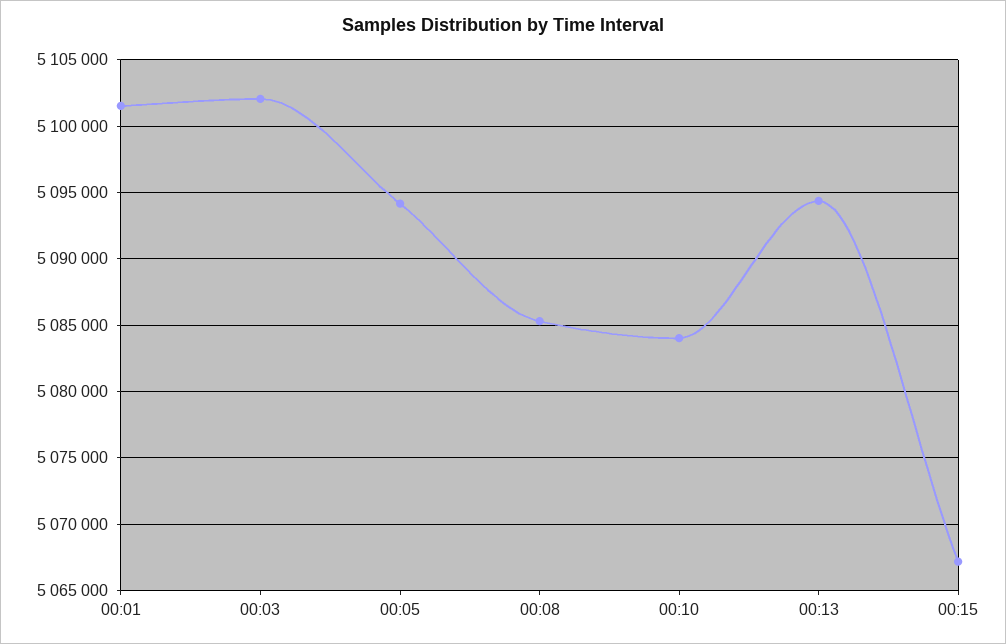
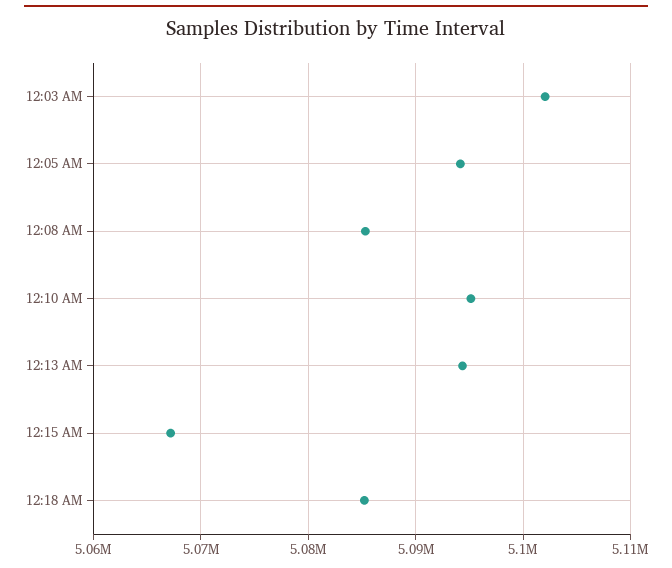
00:01: 5101500 -> none
00:10: 5084000 -> 5095000
12:18 AM: none -> 5085000

